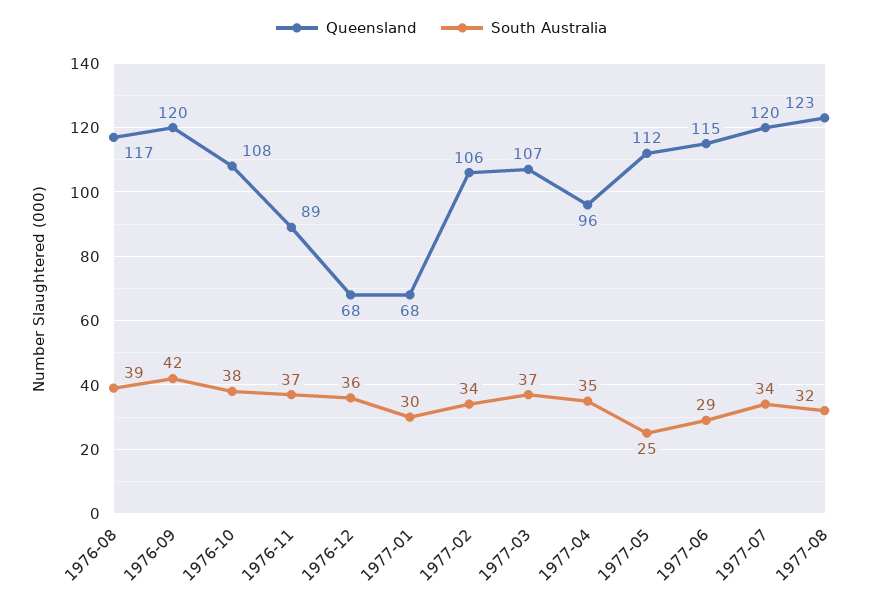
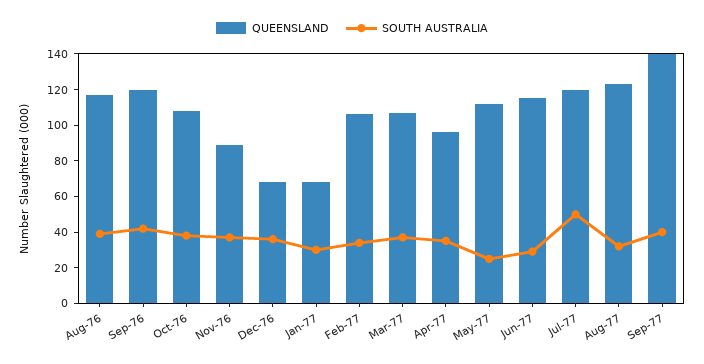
South Australia, 1977-07: 34 -> 50
Queensland, Sep-77: none -> 140
South Australia, Sep-77: none -> 40

